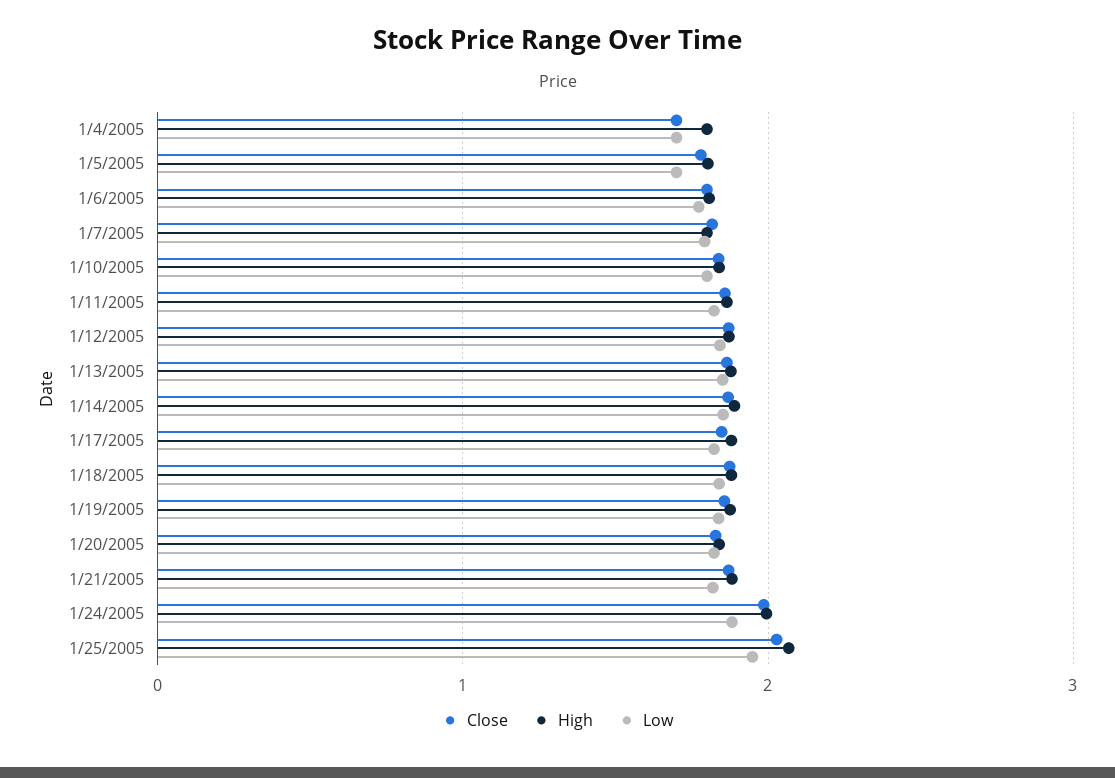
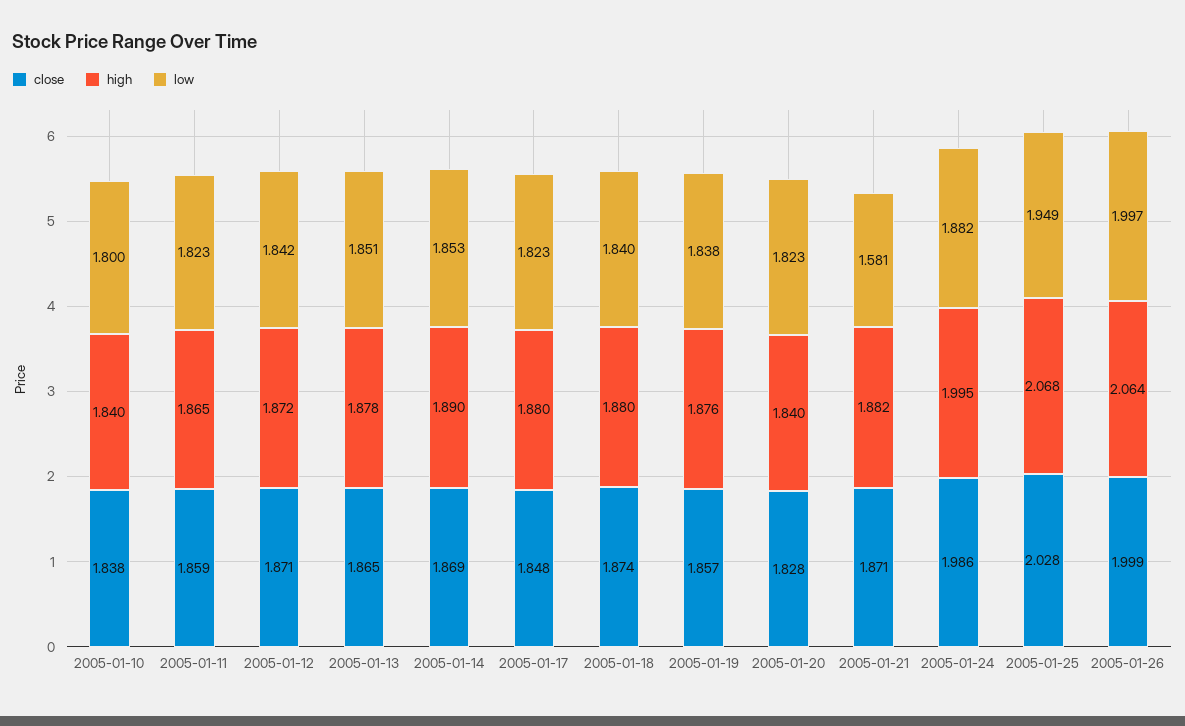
Close, 1/4/2005: 1.7 -> none
High, 1/4/2005: 1.8 -> none
Low, 1/4/2005: 1.7 -> none
Close, 1/5/2005: 1.8 -> none
High, 1/5/2005: 1.8 -> none
Low, 1/5/2005: 1.7 -> none
Close, 1/6/2005: 1.8 -> none
High, 1/6/2005: 1.8 -> none
Low, 1/6/2005: 1.8 -> none
Close, 1/7/2005: 1.8 -> none
High, 1/7/2005: 1.8 -> none
Low, 1/7/2005: 1.8 -> none
Low, 1/21/2005: 1.8 -> 1.581
Close, 2005-01-26: none -> 1.999
High, 2005-01-26: none -> 2.064
Low, 2005-01-26: none -> 1.997

